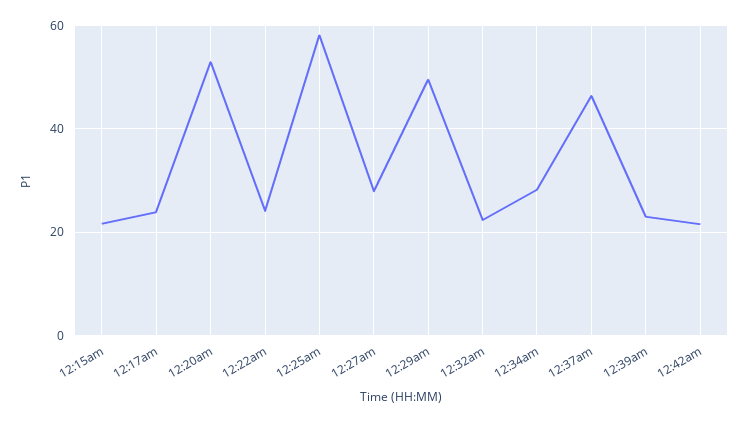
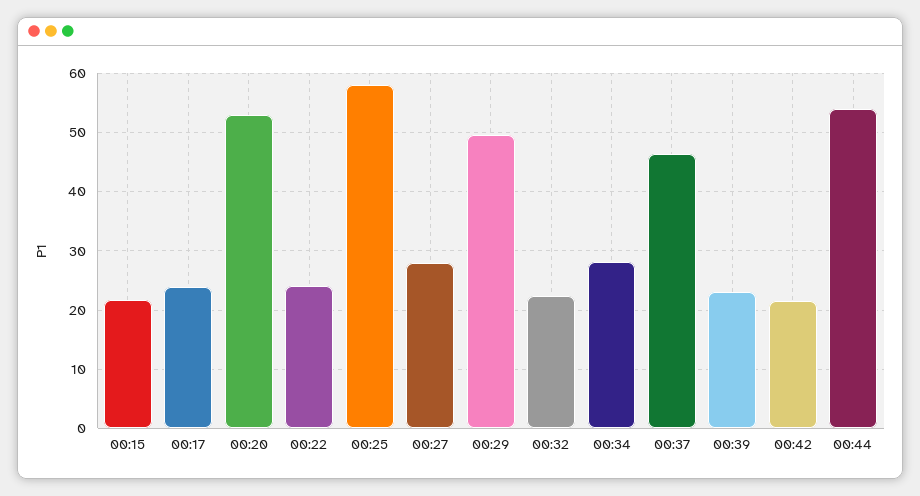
00:44: none -> 54

